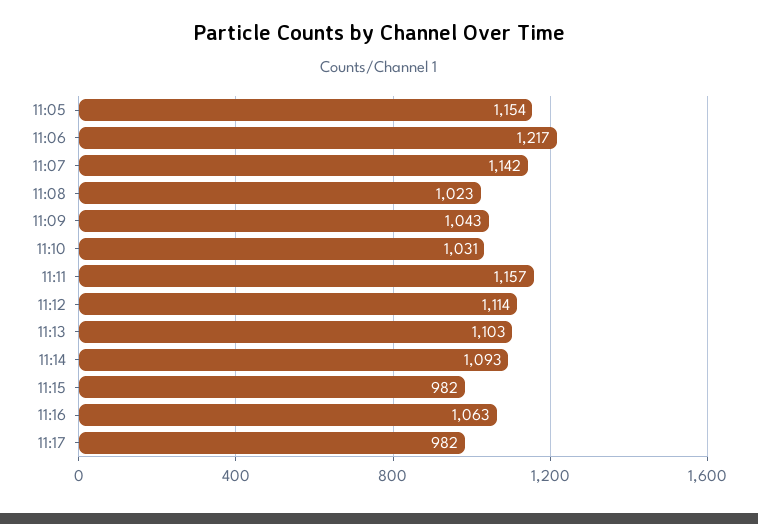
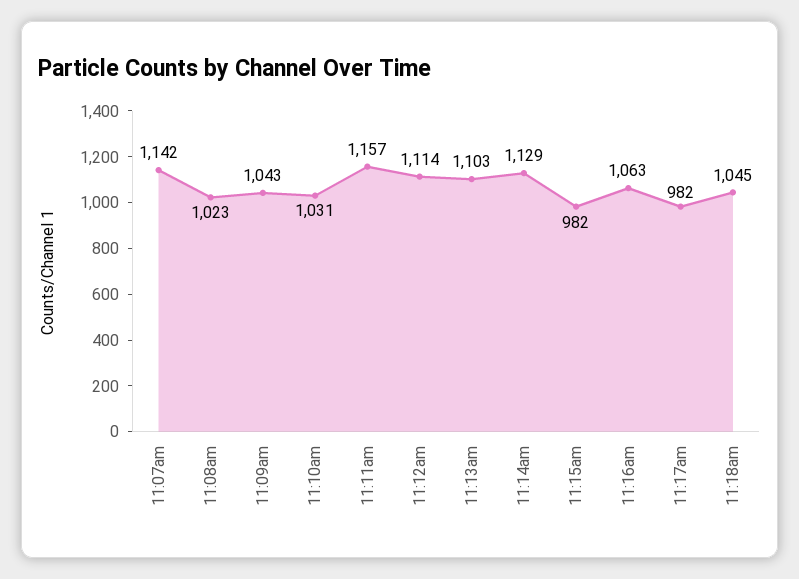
11:05: 1154 -> none
11:06: 1217 -> none
11:14: 1093 -> 1129
11:18am: none -> 1045

